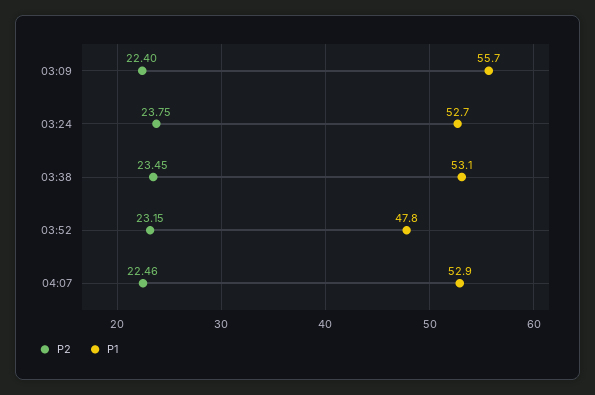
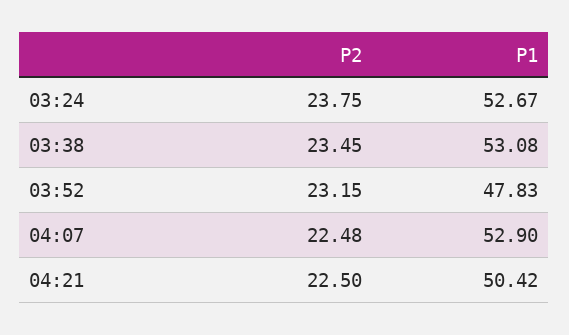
P2, 03:09: 22.4 -> none
P1, 03:09: 55.7 -> none
P2, 04:07: 22.46 -> 22.48
P2, 04:21: none -> 22.5
P1, 04:21: none -> 50.42

